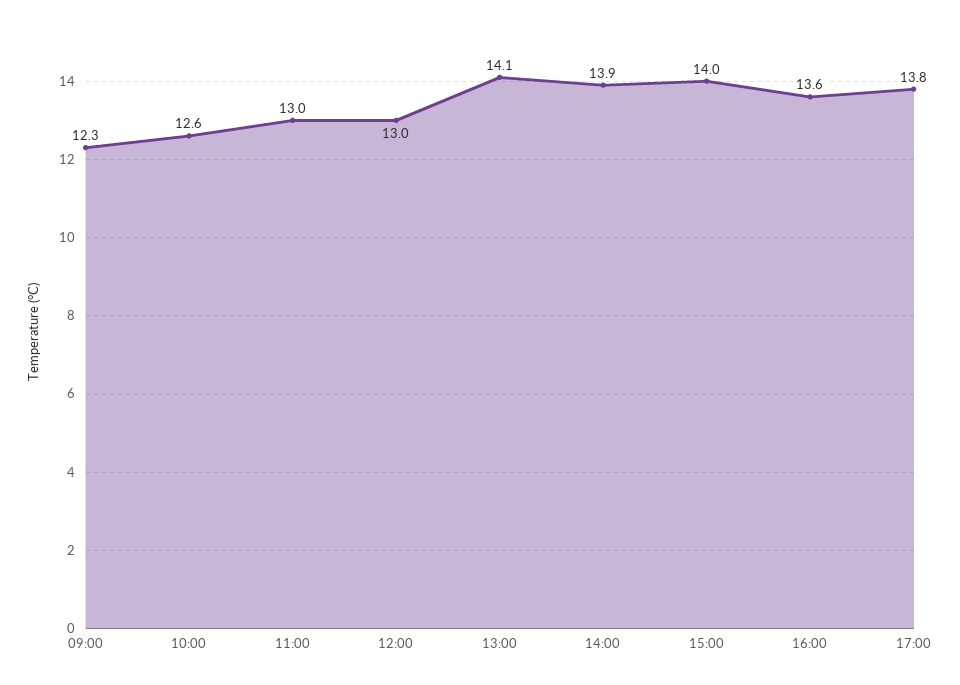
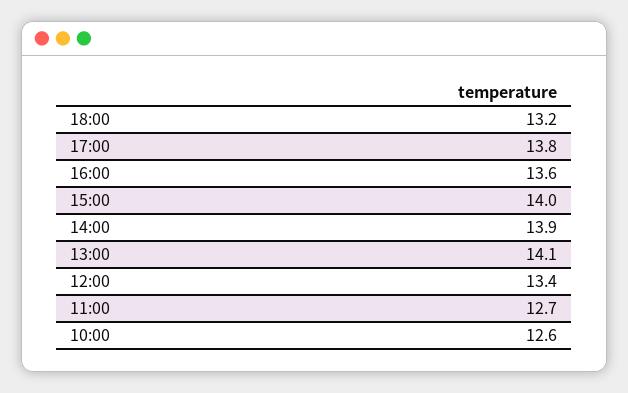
09:00: 12.3 -> none
11:00: 13 -> 12.7
12:00: 13 -> 13.4
18:00: none -> 13.2

